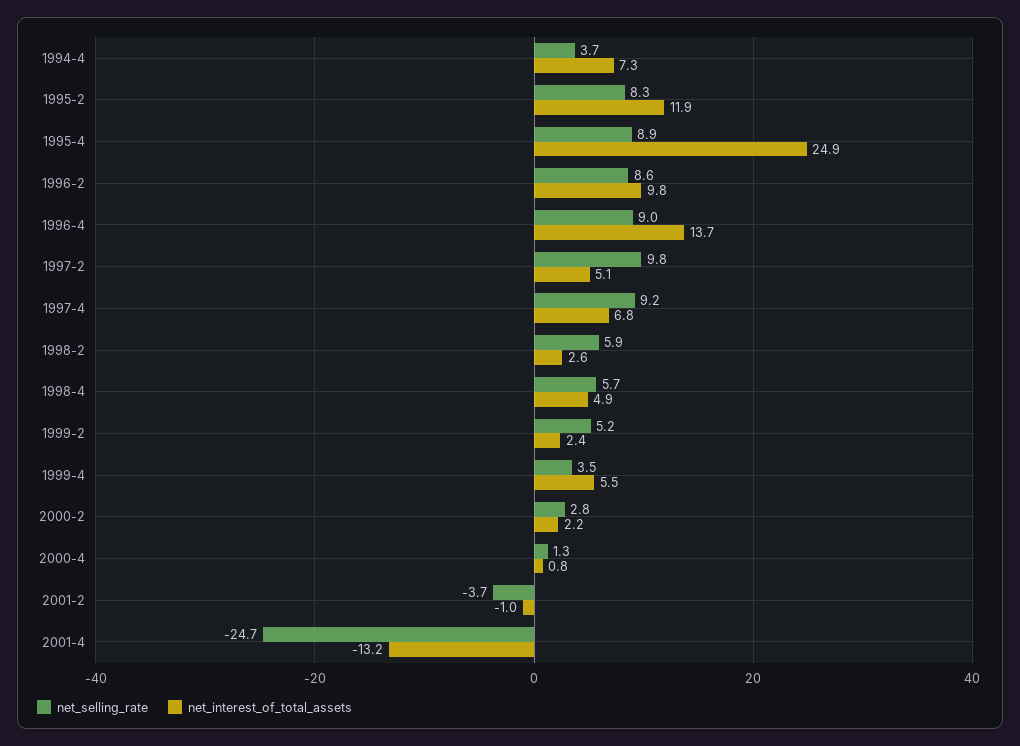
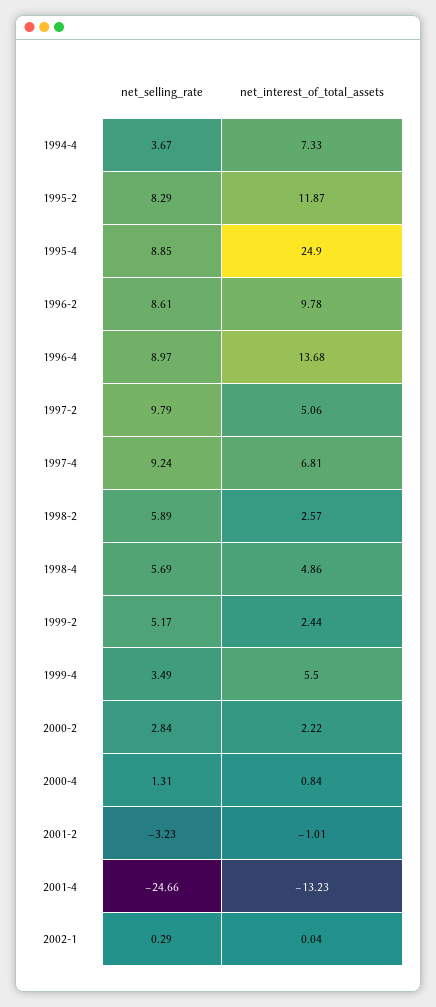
net_selling_rate, 2001-2: -3.7 -> -3.23
net_selling_rate, 2002-1: none -> 0.29
net_interest_of_total_assets, 2002-1: none -> 0.04

